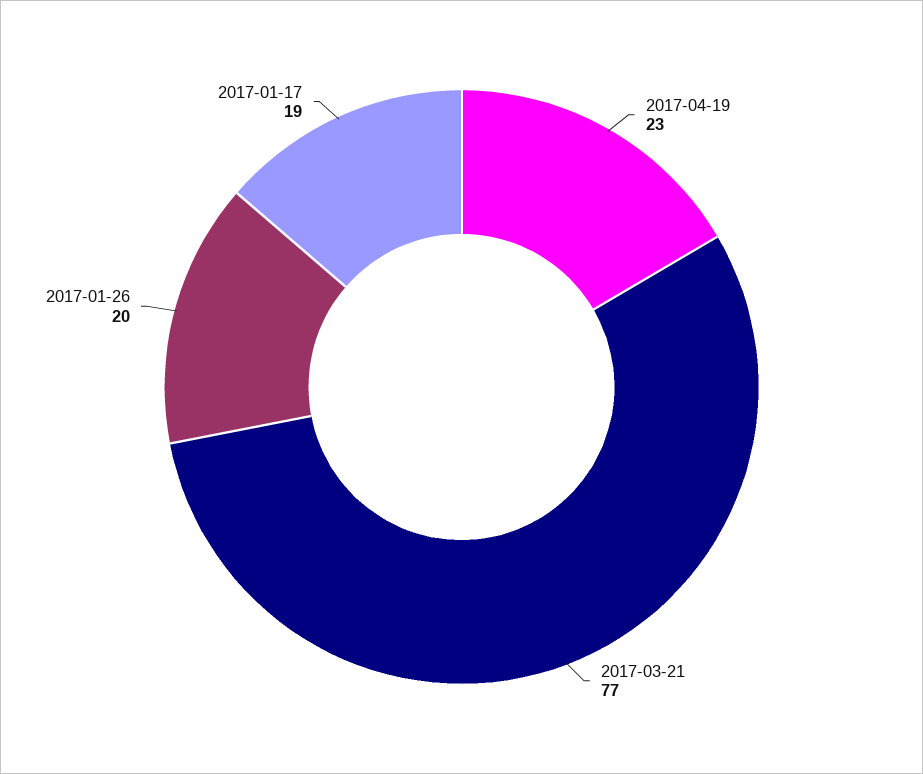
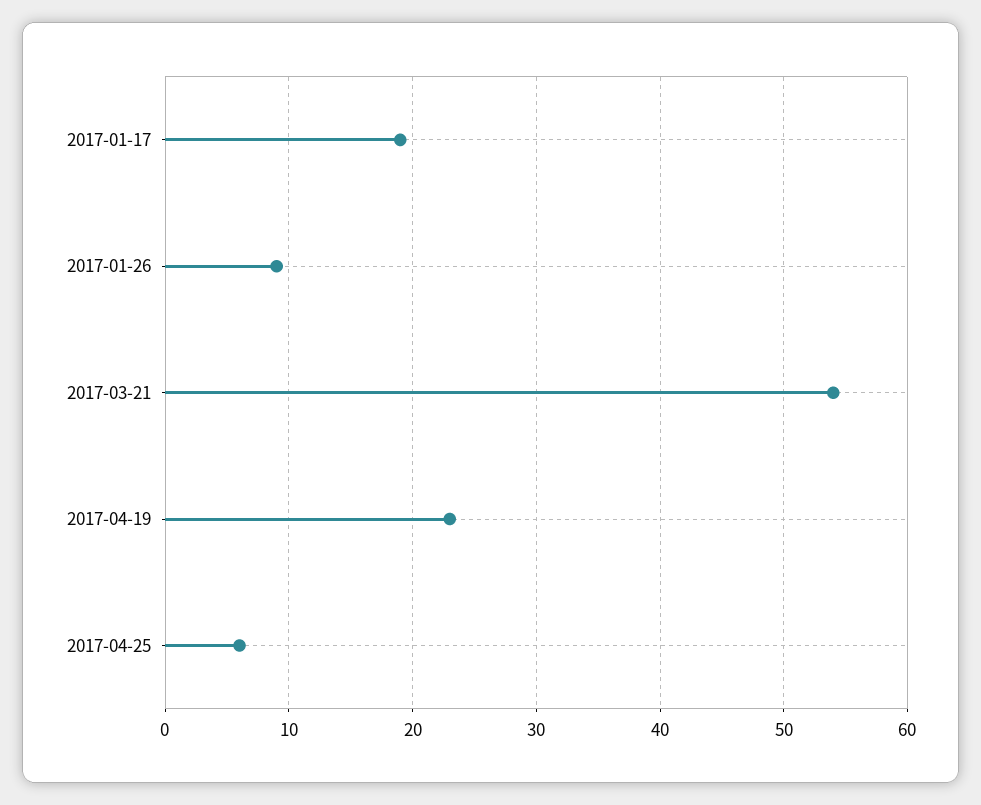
2017-03-21: 77 -> 54
2017-01-26: 20 -> 9
2017-04-25: none -> 6

